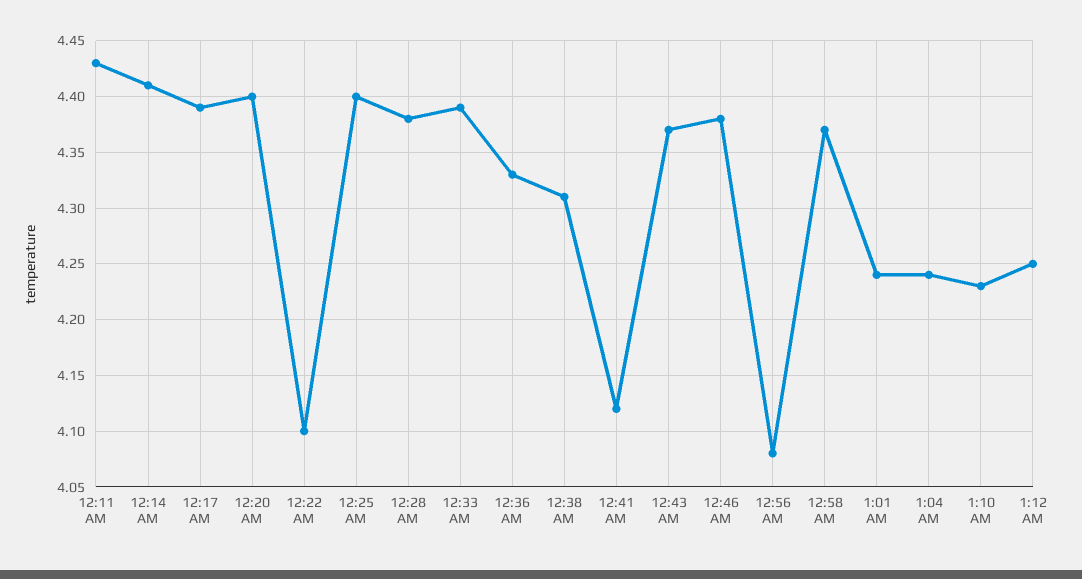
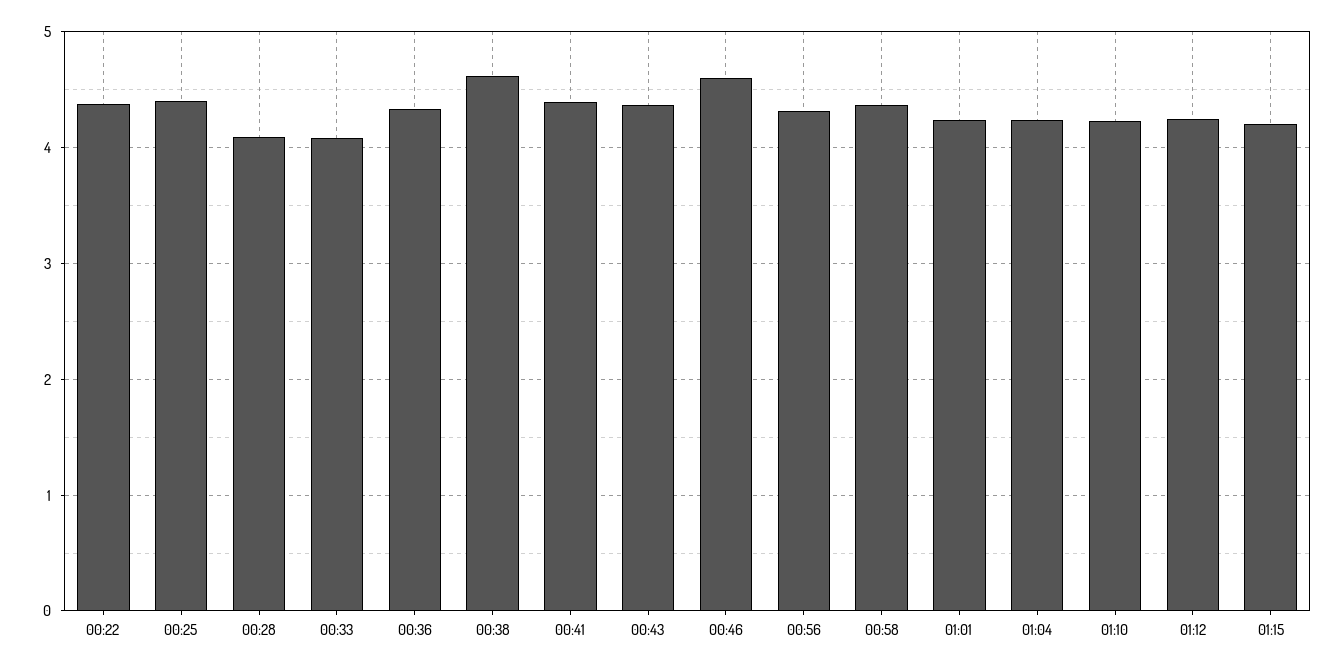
12:11 AM: 4.43 -> none
12:14 AM: 4.41 -> none
12:17 AM: 4.39 -> none
12:20 AM: 4.4 -> none
12:22 AM: 4.1 -> 4.4
12:28 AM: 4.38 -> 4.1
12:33 AM: 4.39 -> 4.1
12:38 AM: 4.31 -> 4.6
12:41 AM: 4.12 -> 4.4
12:46 AM: 4.38 -> 4.6
12:56 AM: 4.08 -> 4.3
01:15: none -> 4.2

